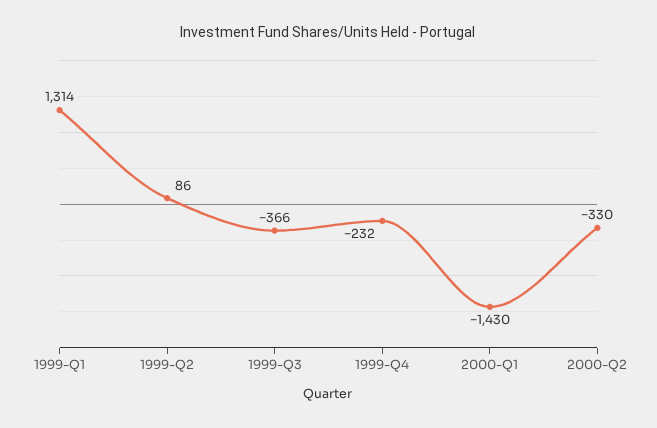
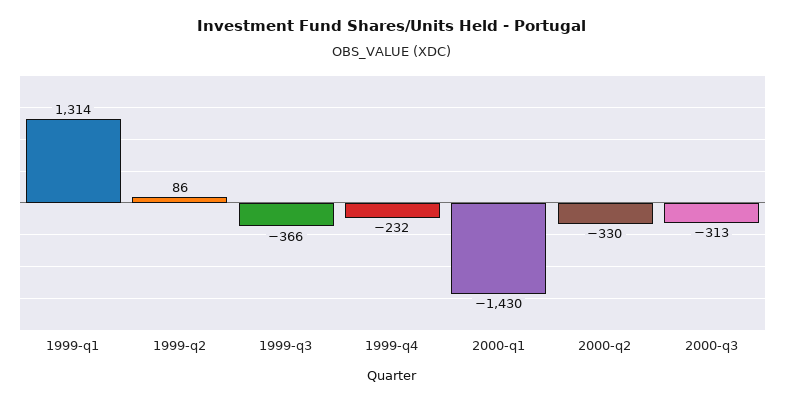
2000-q3: none -> -313

